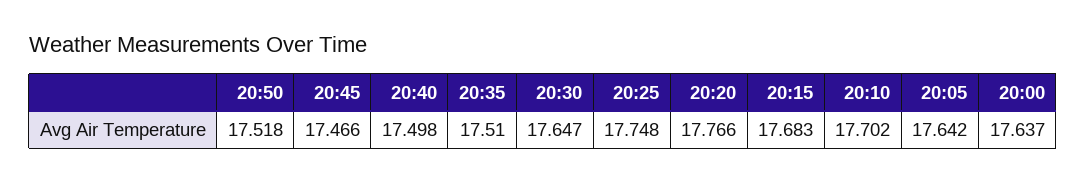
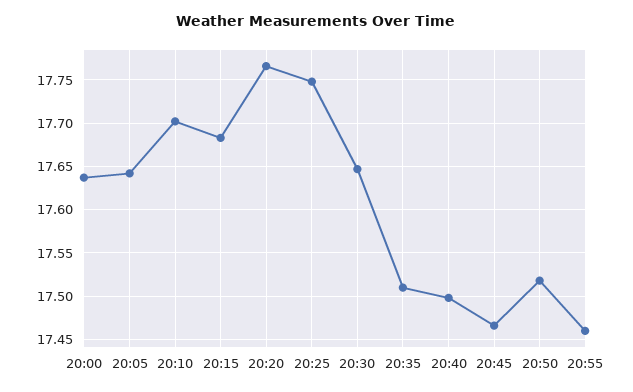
20:55: none -> 17.46

